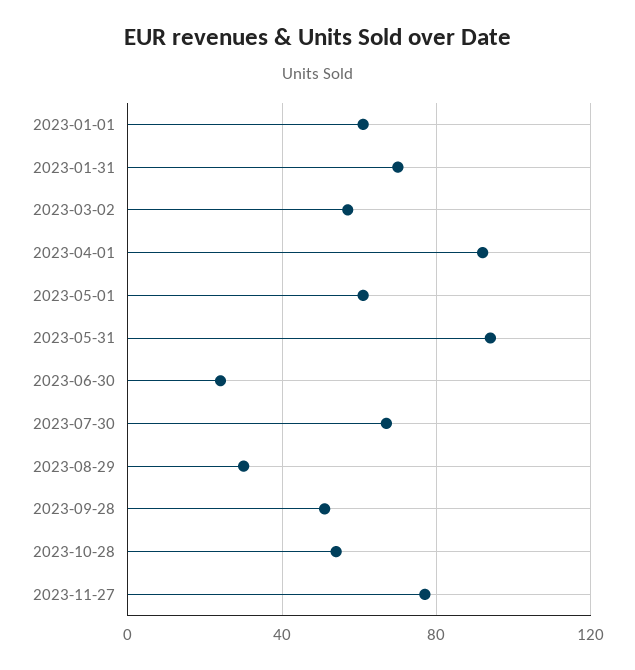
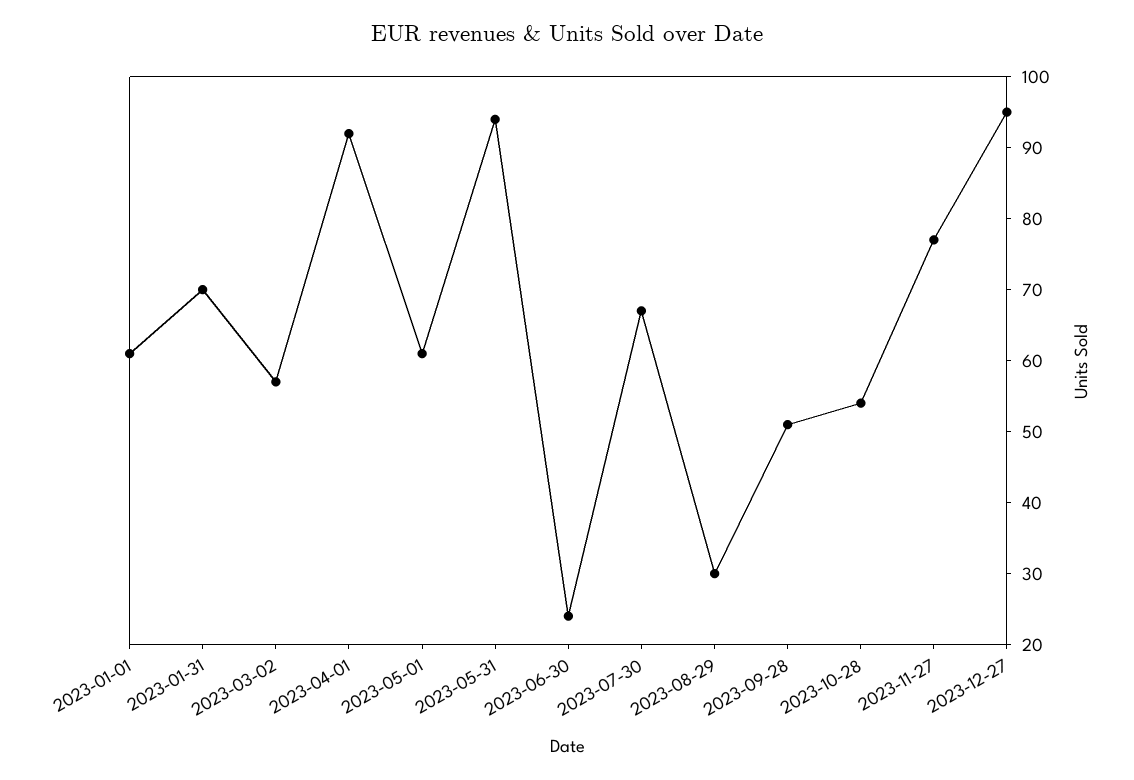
2023-12-27: none -> 95

